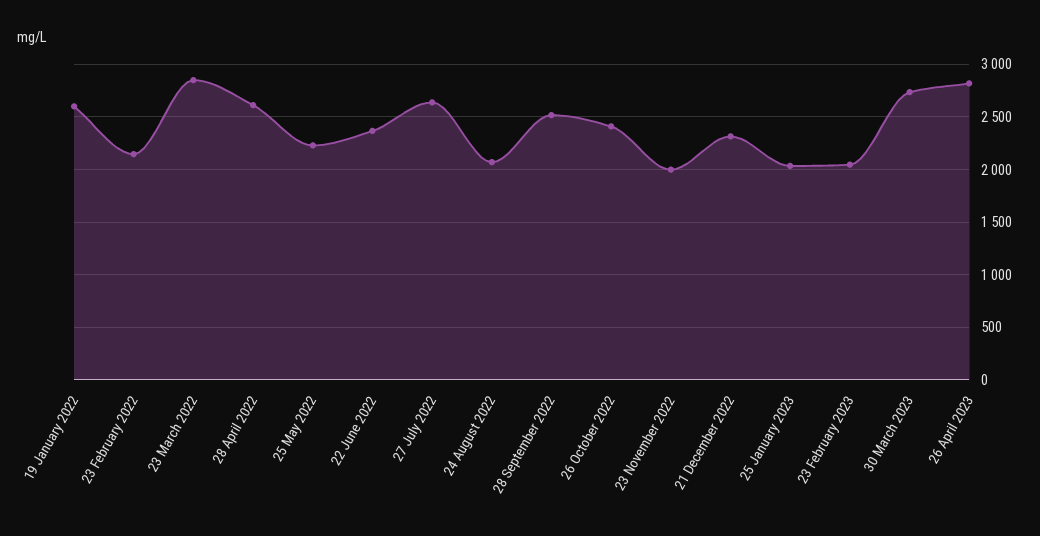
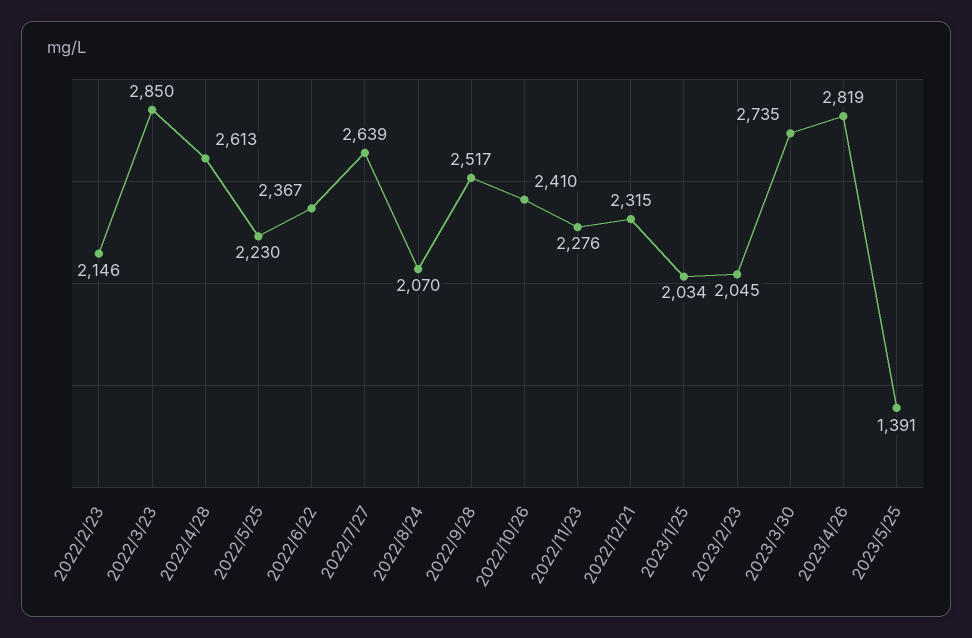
19 January 2022: 2600 -> none
23 November 2022: 2000 -> 2276
2023/5/25: none -> 1391

